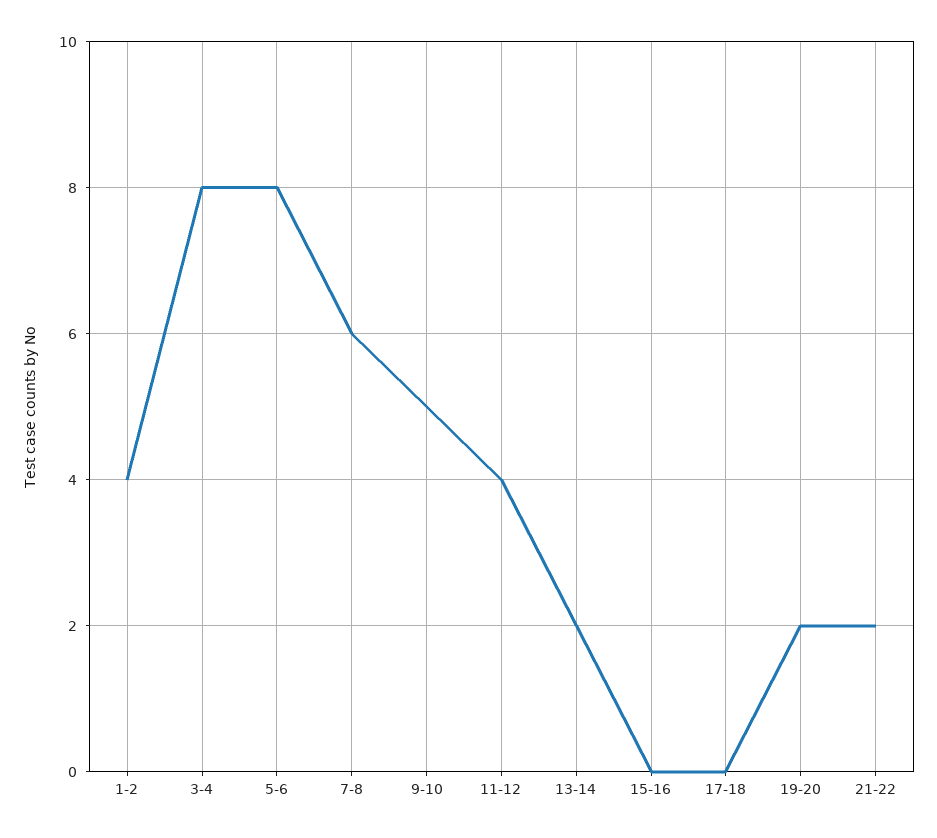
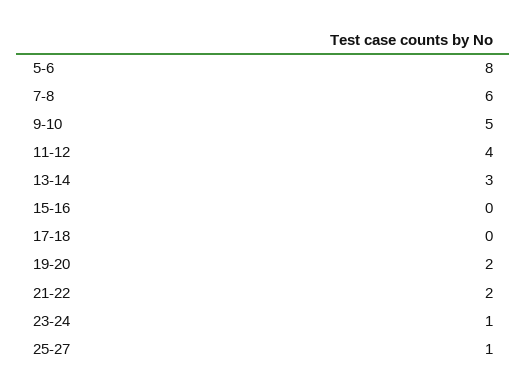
1-2: 4 -> none
3-4: 8 -> none
13-14: 2 -> 3
23-24: none -> 1
25-27: none -> 1

